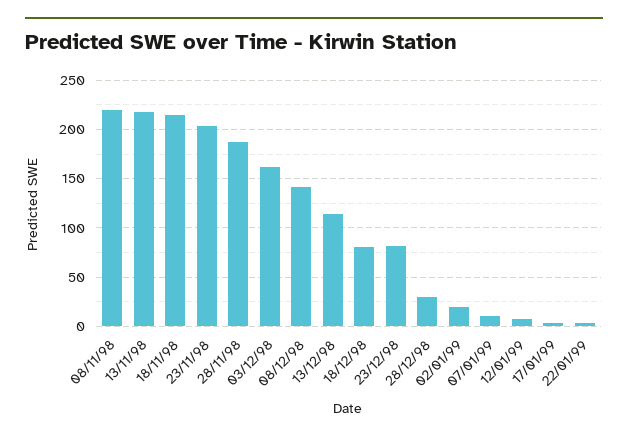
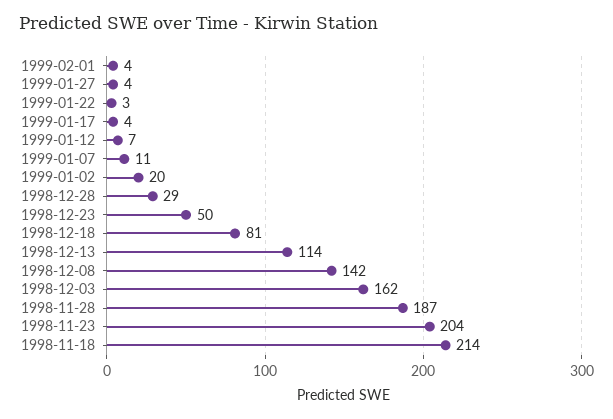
08/11/98: 220 -> none
13/11/98: 220 -> none
23/12/98: 80 -> 50
1999-02-01: none -> 4
1999-01-27: none -> 4

